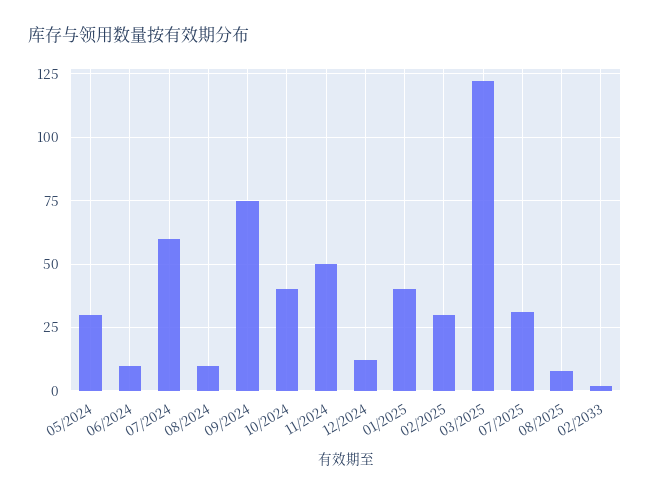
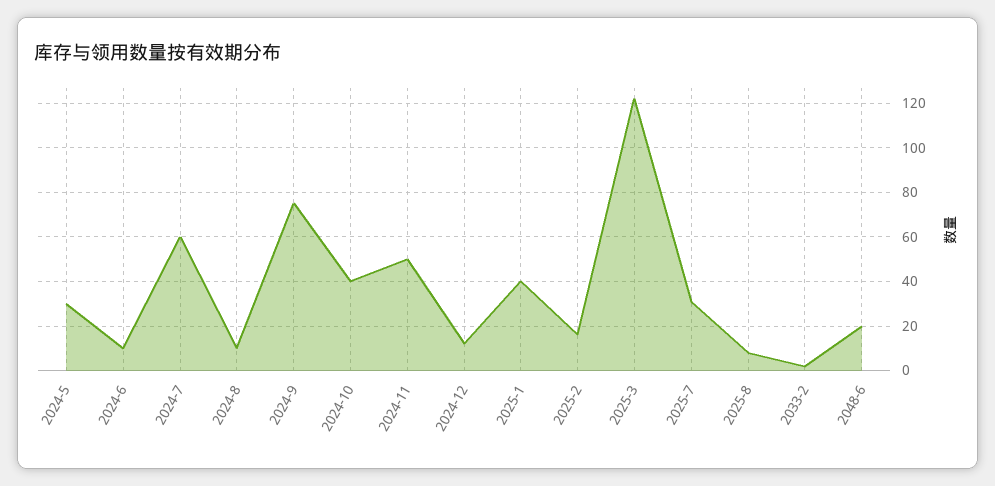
02/2025: 30 -> 15
2048-6: none -> 20

